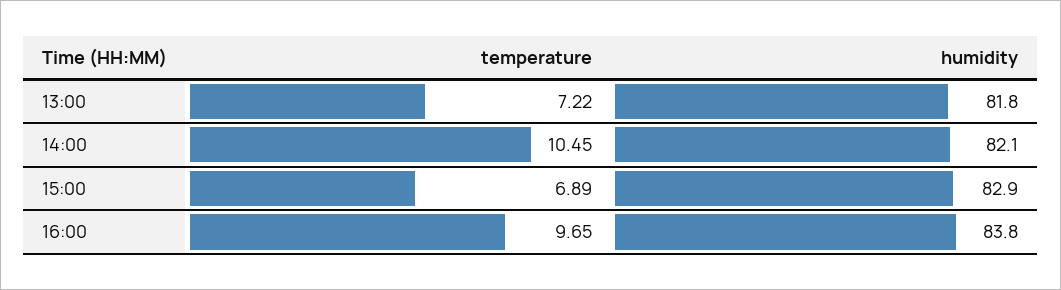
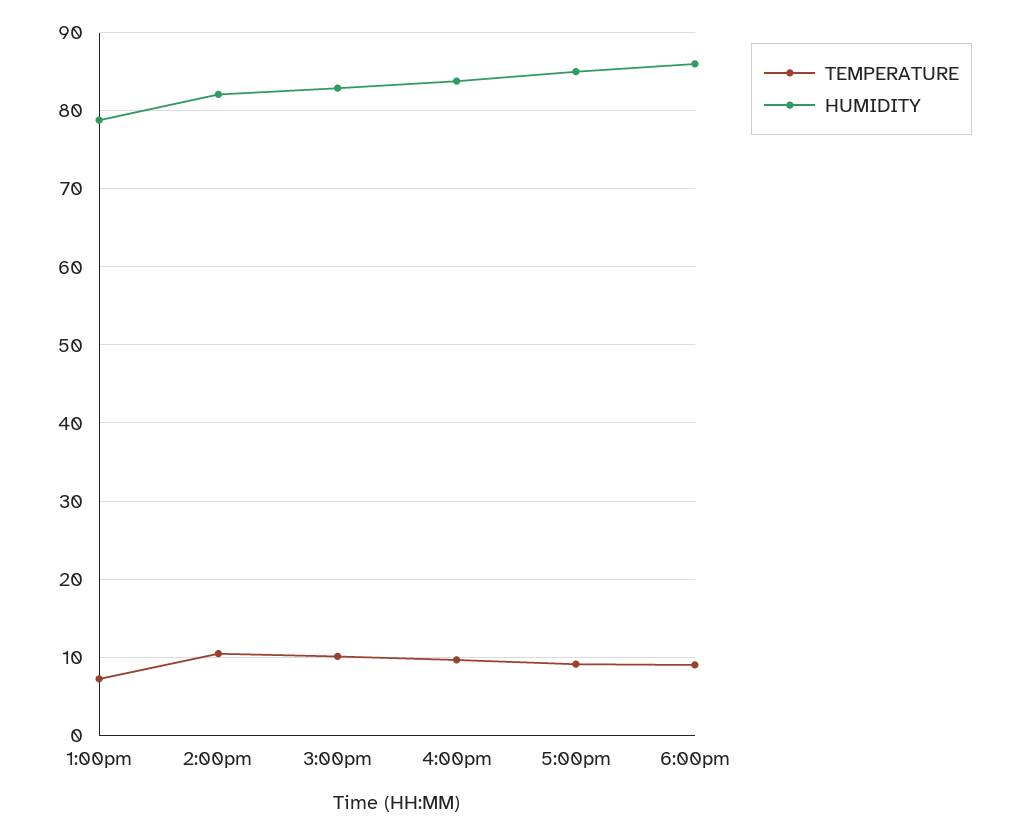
humidity, 13:00: 81.8 -> 79
temperature, 15:00: 6.89 -> 10
temperature, 5:00pm: none -> 9
humidity, 5:00pm: none -> 85
temperature, 6:00pm: none -> 9
humidity, 6:00pm: none -> 86

